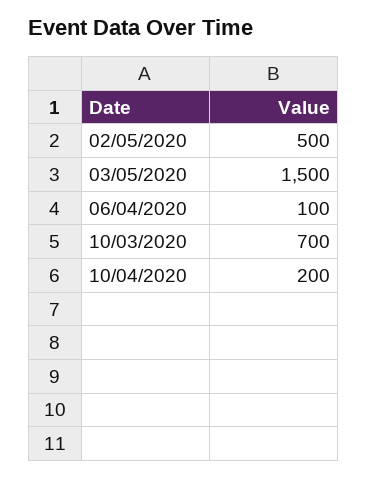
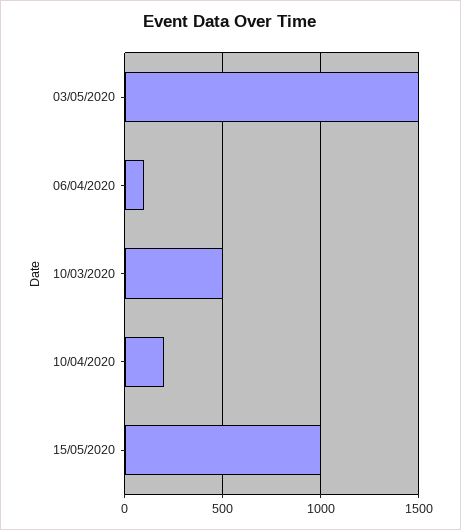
02/05/2020: 500 -> none
10/03/2020: 700 -> 500
15/05/2020: none -> 1000

